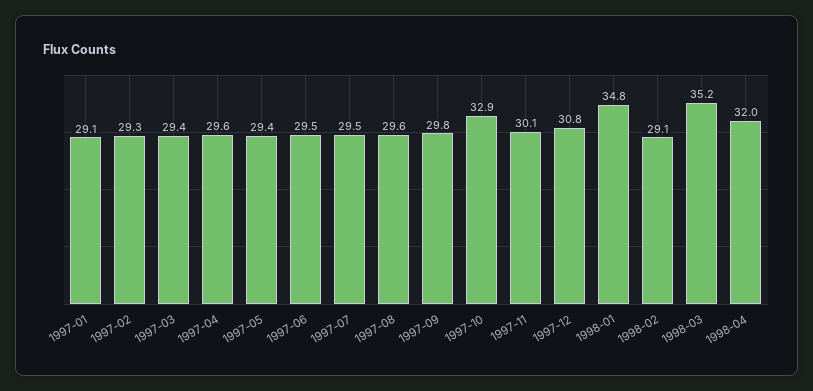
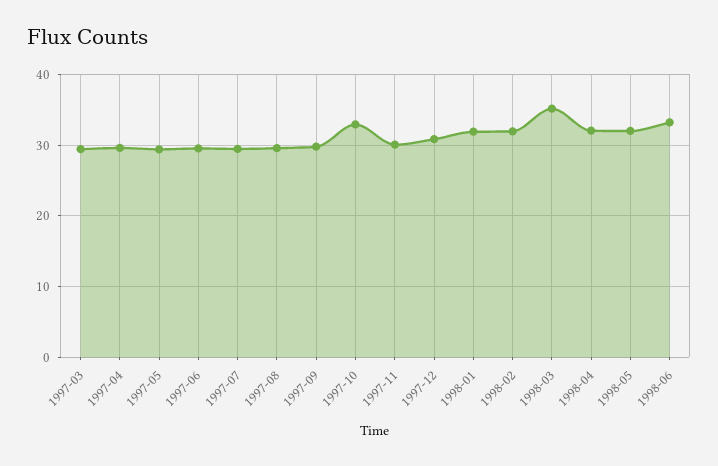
1997-01: 29.1 -> none
1997-02: 29.3 -> none
1998-01: 34.8 -> 32
1998-02: 29.1 -> 32
1998-05: none -> 32
1998-06: none -> 33

